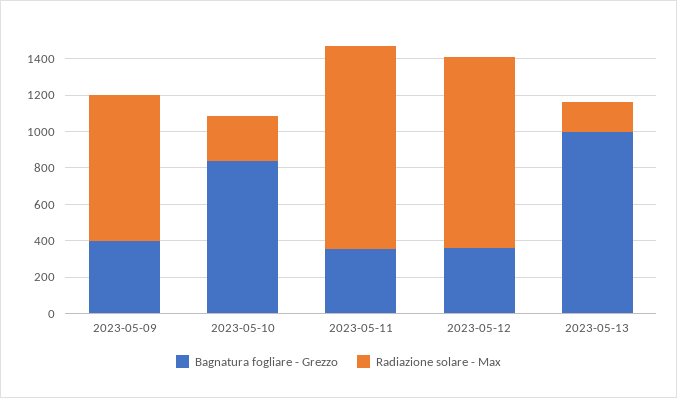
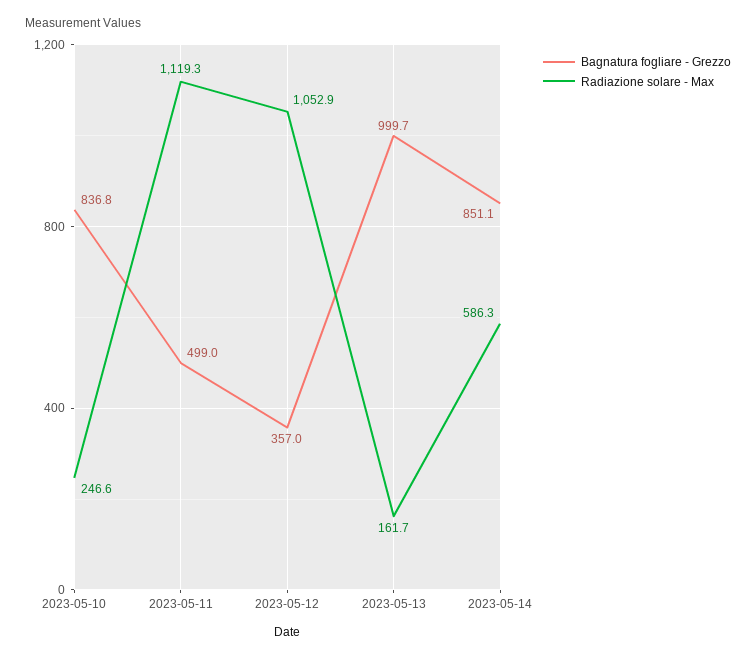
Bagnatura fogliare - Grezzo, 2023-05-09: 400 -> none
Radiazione solare - Max, 2023-05-09: 800 -> none
Bagnatura fogliare - Grezzo, 2023-05-11: 350 -> 499
Bagnatura fogliare - Grezzo, 2023-05-14: none -> 851.1
Radiazione solare - Max, 2023-05-14: none -> 586.3

